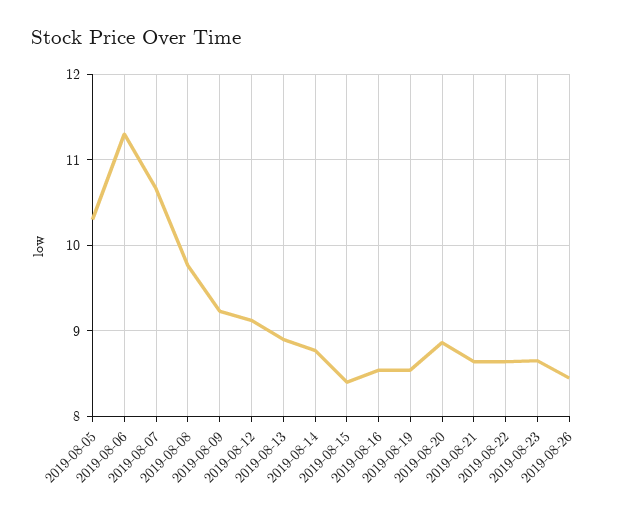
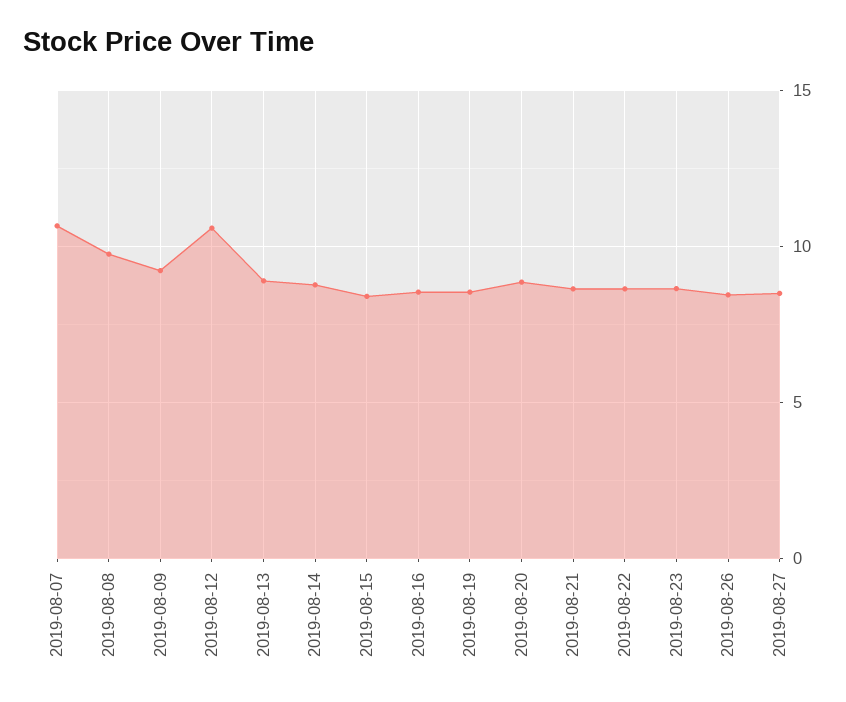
2019-08-05: 10.3 -> none
2019-08-06: 11.3 -> none
2019-08-12: 9.1 -> 10.5
2019-08-27: none -> 8.5

